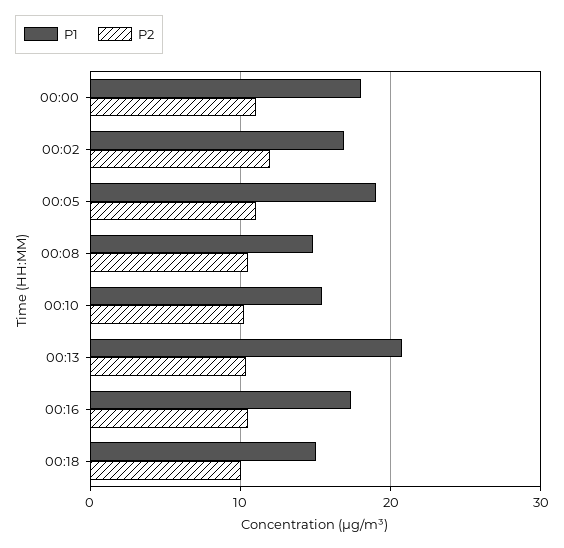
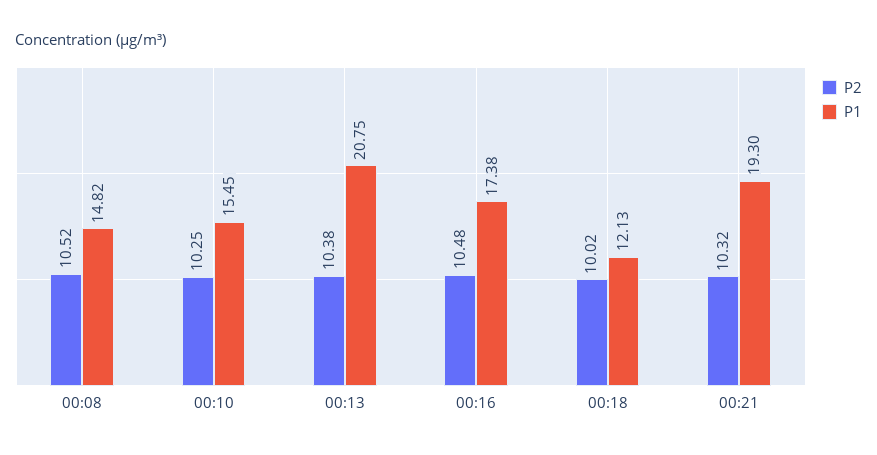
P1, 00:00: 18 -> none
P2, 00:00: 11 -> none
P1, 00:02: 17 -> none
P2, 00:02: 12 -> none
P1, 00:05: 19 -> none
P2, 00:05: 11 -> none
P1, 00:18: 15 -> 12.13
P2, 00:21: none -> 10.32
P1, 00:21: none -> 19.3

